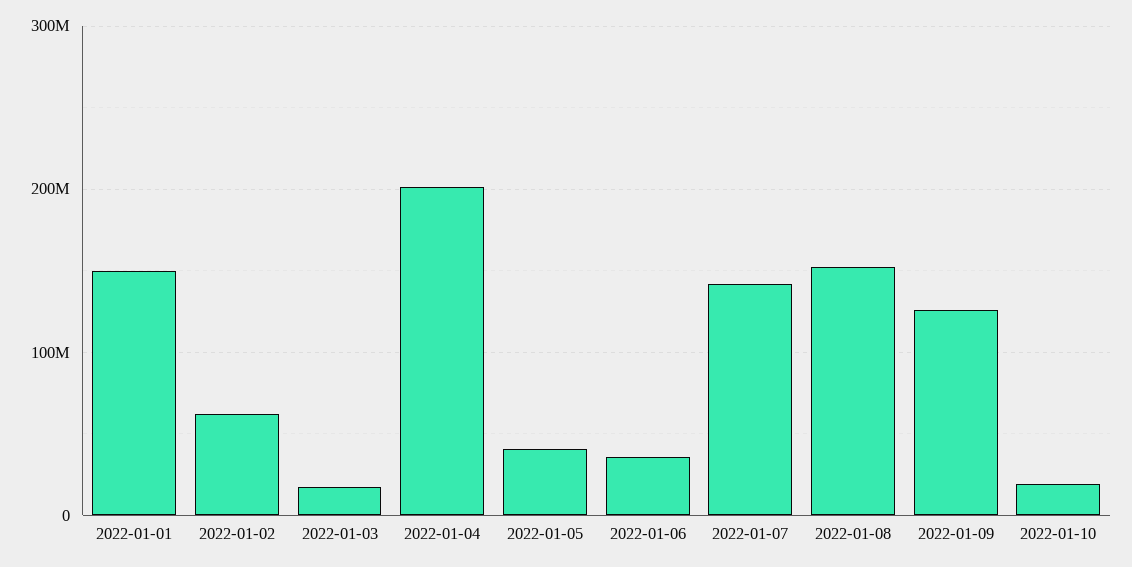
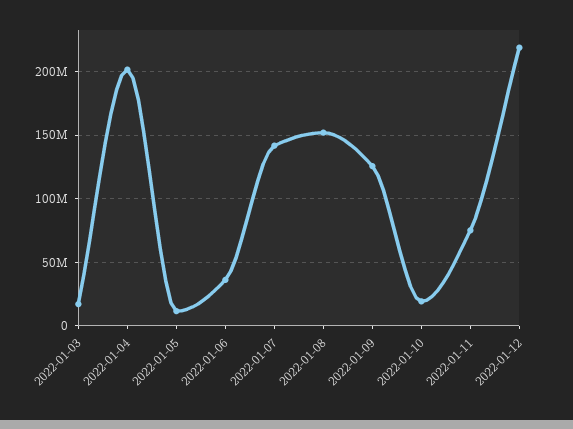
2022-01-01: 150000000 -> none
2022-01-02: 60000000 -> none
2022-01-05: 40000000 -> 10000000
2022-01-11: none -> 75000000
2022-01-12: none -> 220000000

